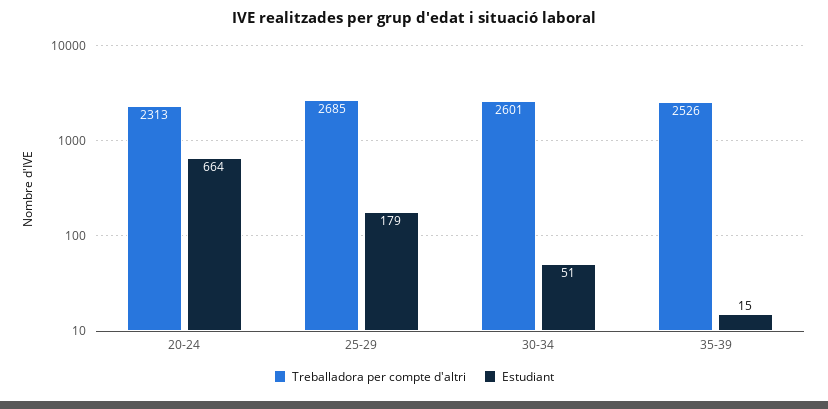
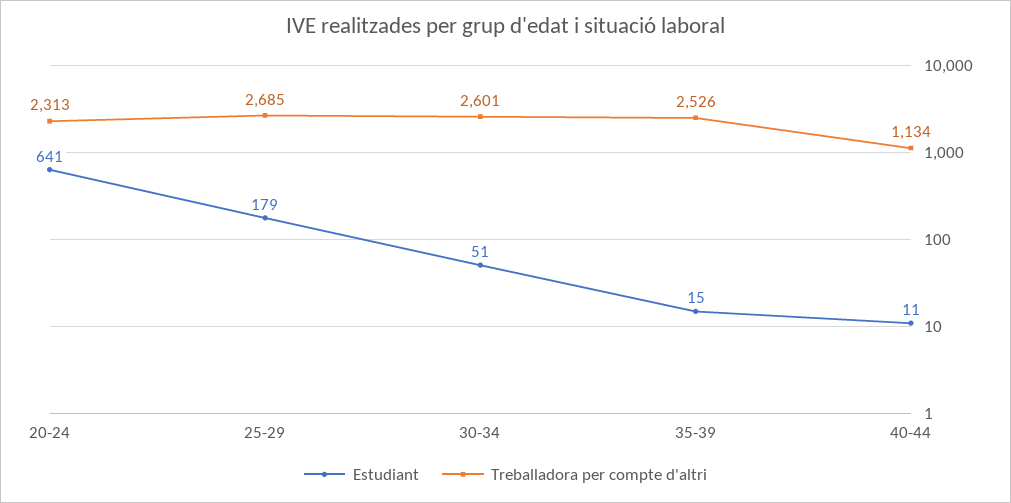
Estudiant, 20-24: 664 -> 641
Estudiant, 40-44: none -> 11
Treballadora per compte d'altri, 40-44: none -> 1134

